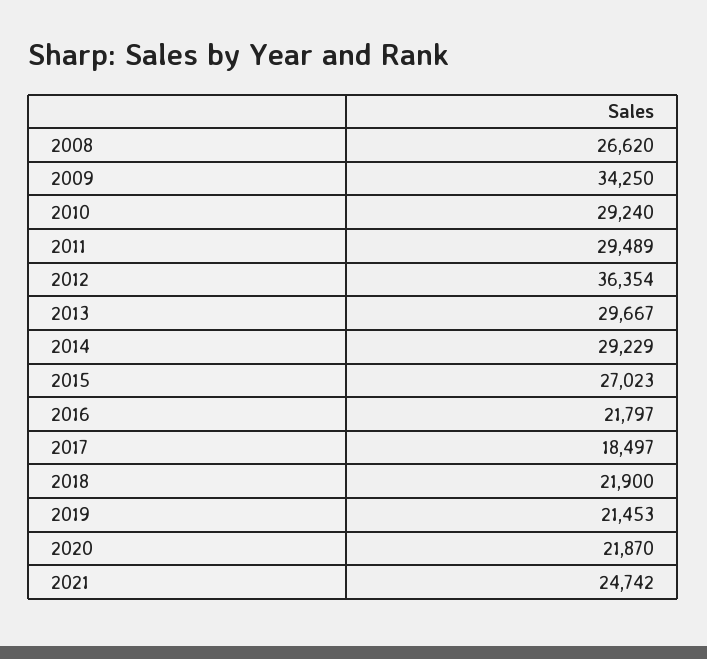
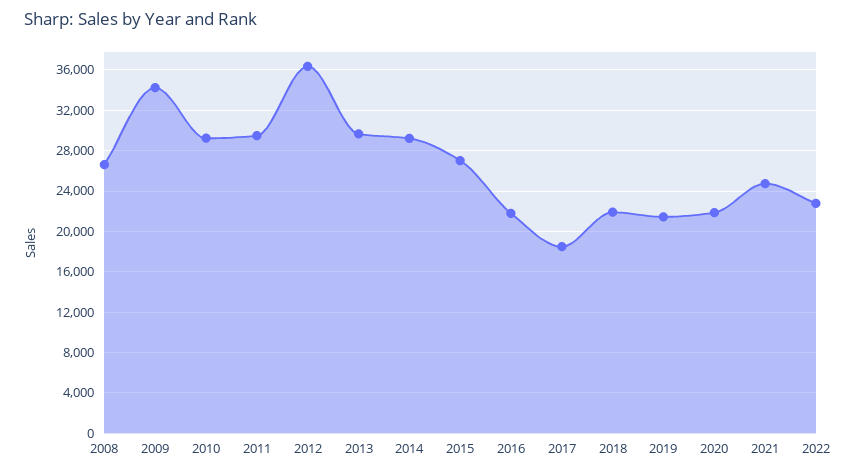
2022: none -> 23000

